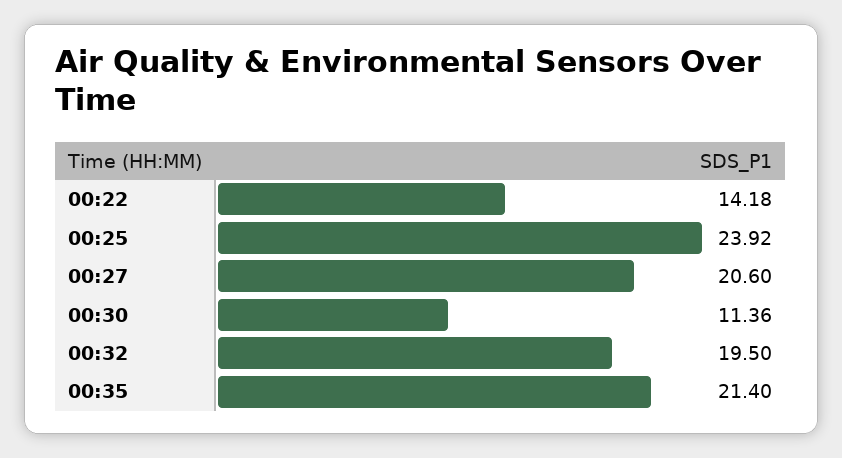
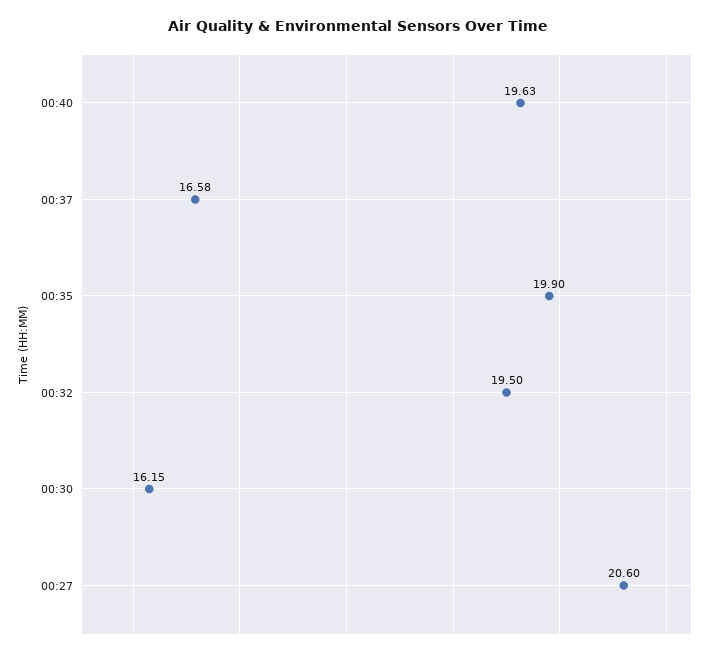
00:22: 14.18 -> none
00:25: 23.92 -> none
00:30: 11.36 -> 16.15
00:35: 21.4 -> 19.9
00:40: none -> 19.63
00:37: none -> 16.58

